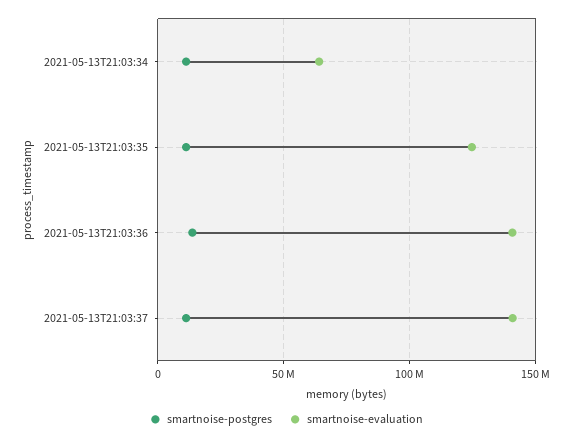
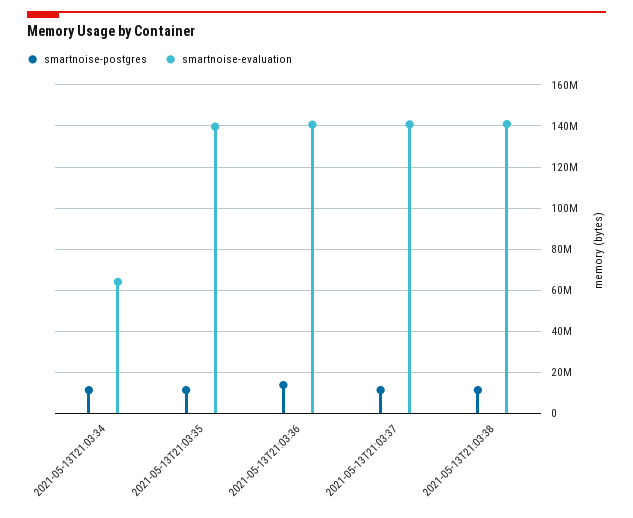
smartnoise-evaluation, 2021-05-13T21:03:35: 125000000 -> 140000000
smartnoise-postgres, 2021-05-13T21:03:38: none -> 10000000
smartnoise-evaluation, 2021-05-13T21:03:38: none -> 140000000

